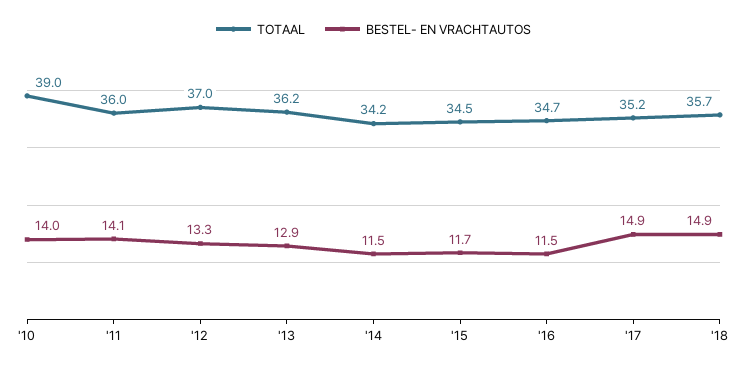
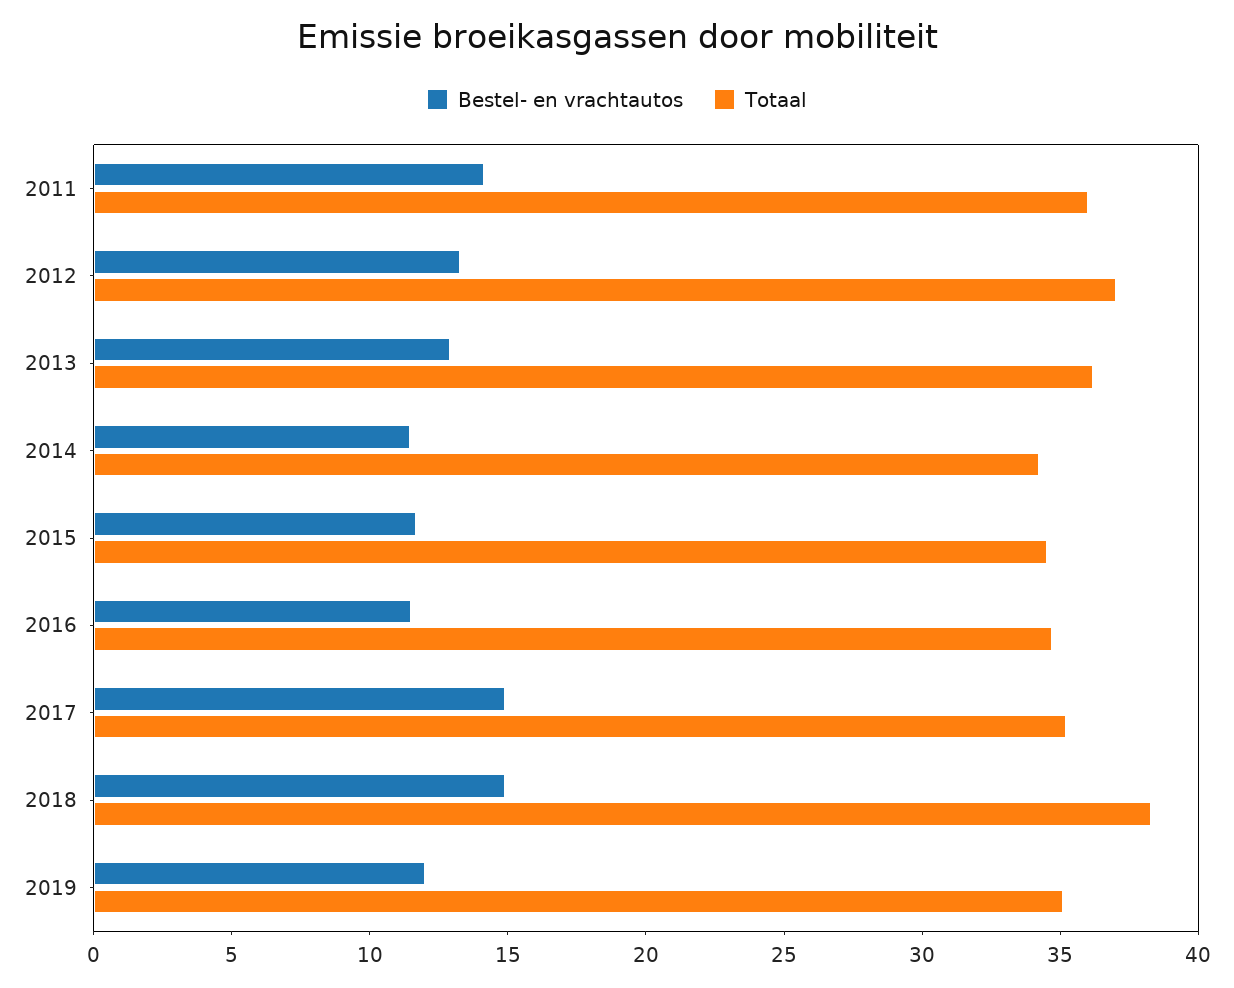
TOTAAL, '10: 39 -> none
BESTEL- EN VRACHTAUTOS, '10: 14 -> none
TOTAAL, '18: 35.7 -> 38
BESTEL- EN VRACHTAUTOS, 2019: none -> 12
TOTAAL, 2019: none -> 35

